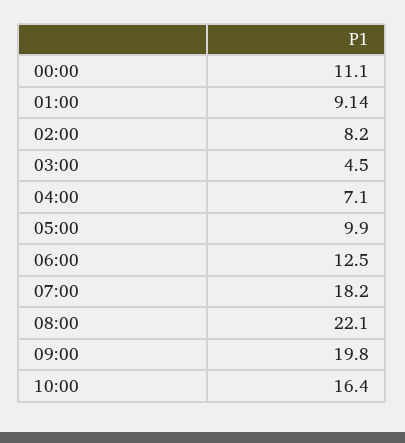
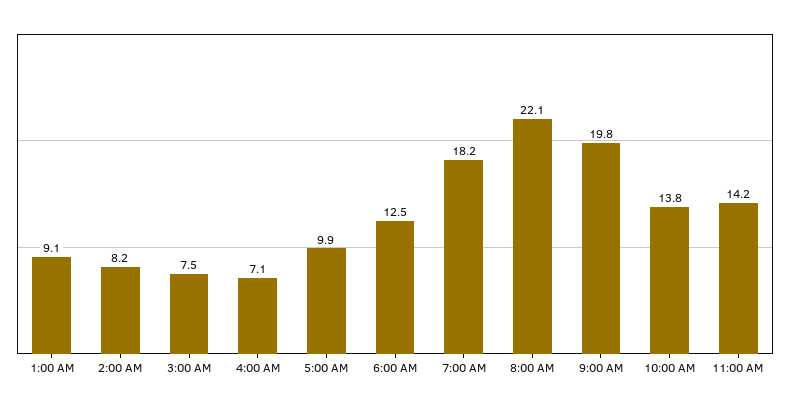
00:00: 11.1 -> none
03:00: 4.5 -> 7.5
10:00: 16.4 -> 13.8
11:00 AM: none -> 14.2

